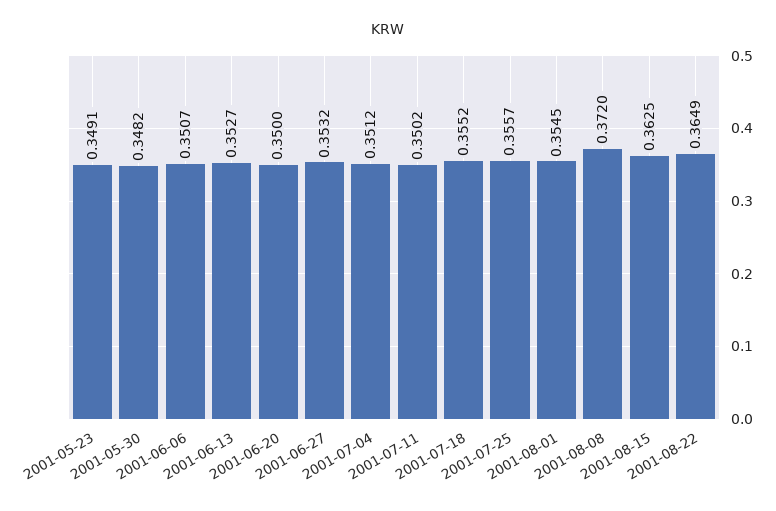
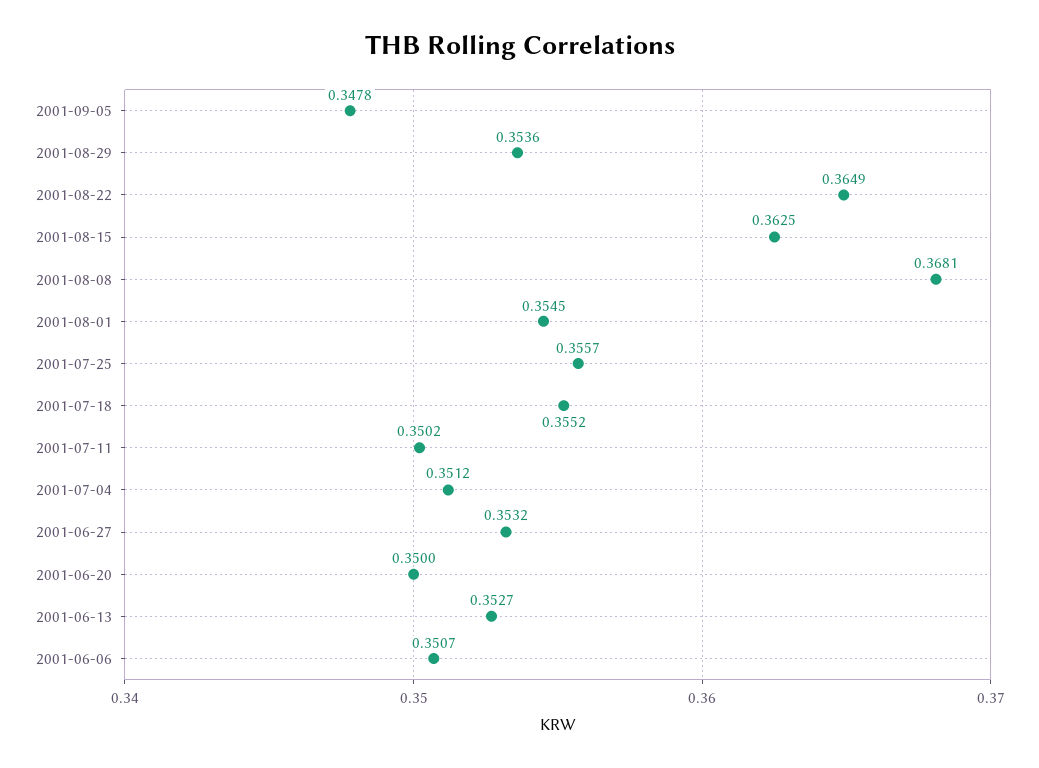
2001-05-23: 0.3491 -> none
2001-05-30: 0.3482 -> none
2001-08-08: 0.372 -> 0.3681
2001-09-05: none -> 0.3478
2001-08-29: none -> 0.3536

